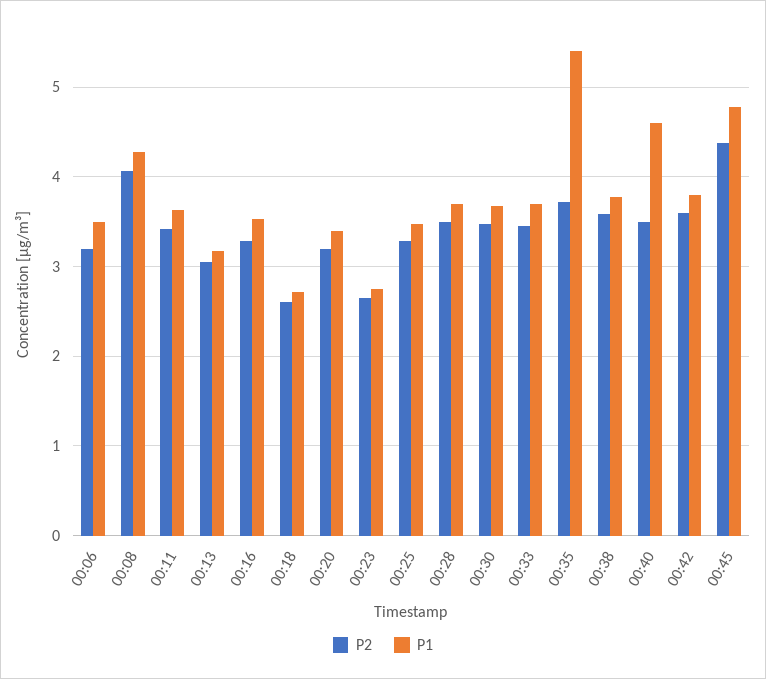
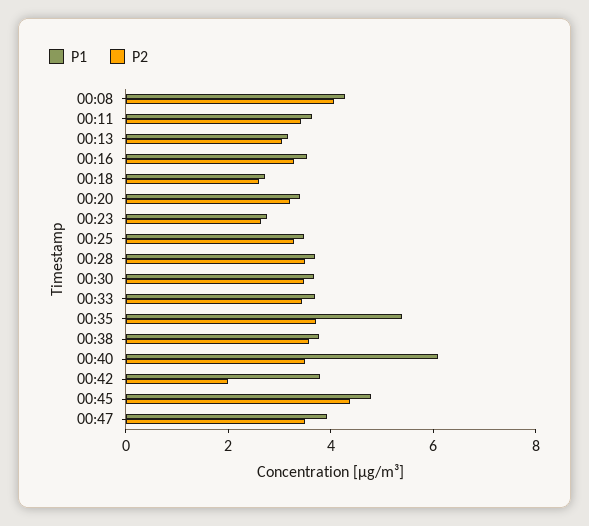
P2, 00:06: 3.2 -> none
P1, 00:06: 3.5 -> none
P1, 00:40: 4.6 -> 6
P2, 00:42: 3.6 -> 2
P1, 00:47: none -> 4
P2, 00:47: none -> 3.5

